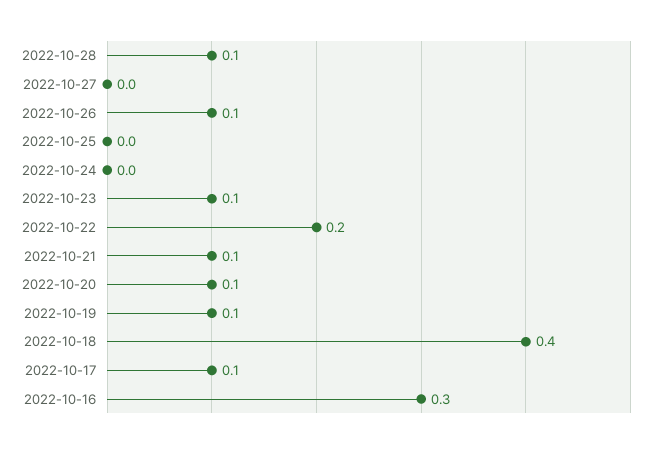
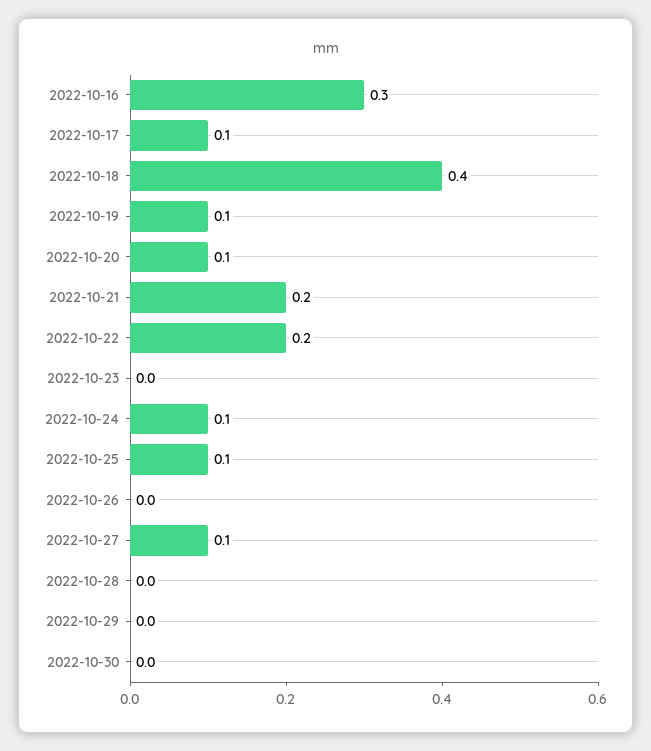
2022-10-28: 0.1 -> 0
2022-10-27: 0 -> 0.1
2022-10-26: 0.1 -> 0
2022-10-25: 0 -> 0.1
2022-10-24: 0 -> 0.1
2022-10-23: 0.1 -> 0
2022-10-21: 0.1 -> 0.2
2022-10-29: none -> 0
2022-10-30: none -> 0

